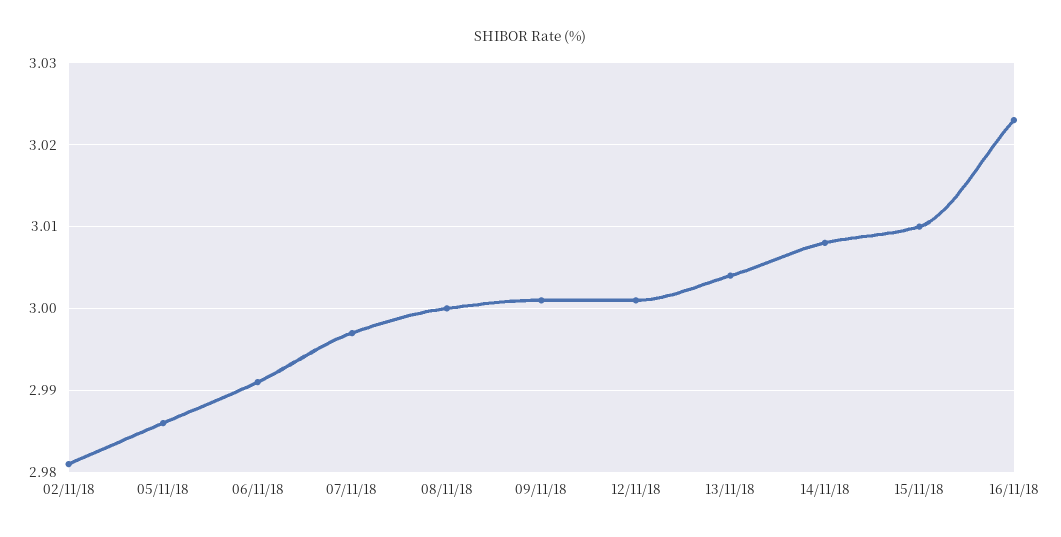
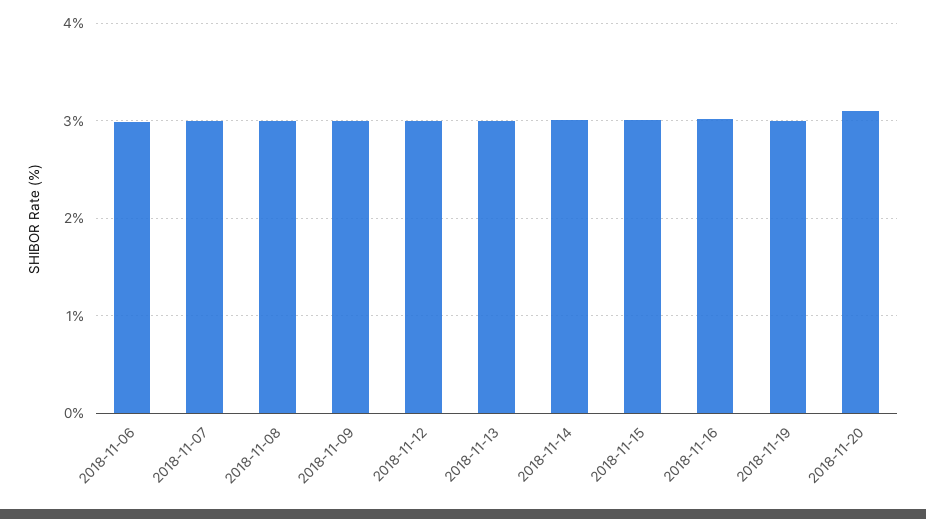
02/11/18: 2.981 -> none
05/11/18: 2.986 -> none
2018-11-19: none -> 3
2018-11-20: none -> 3.1

